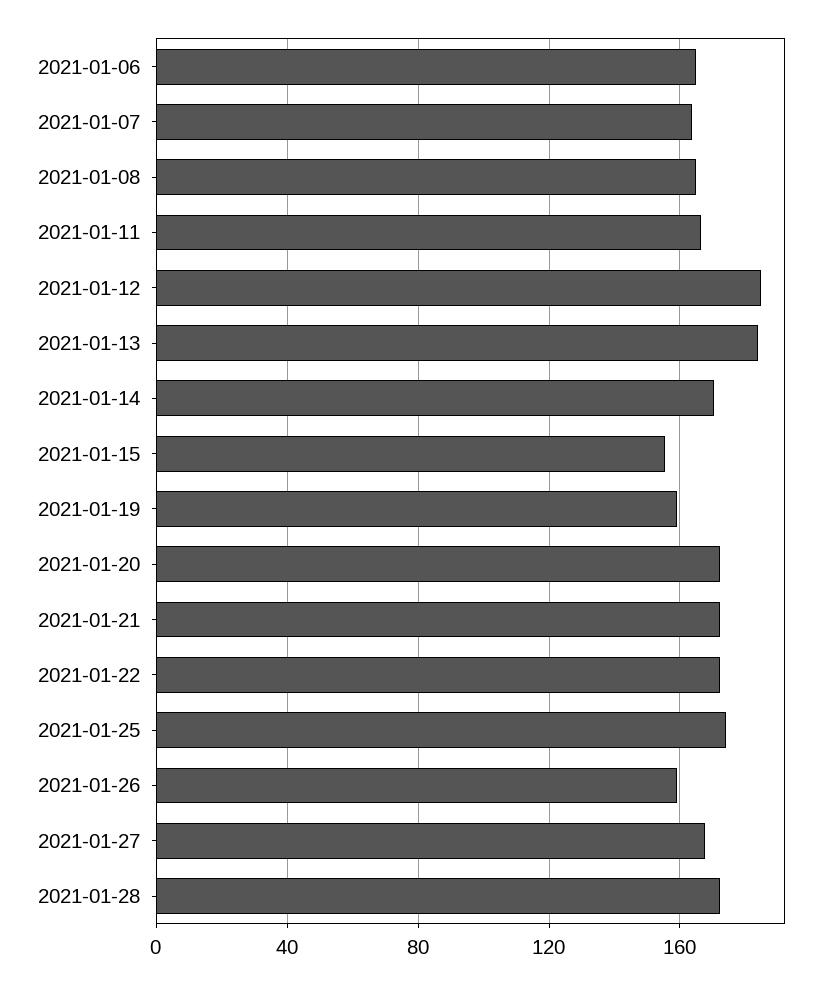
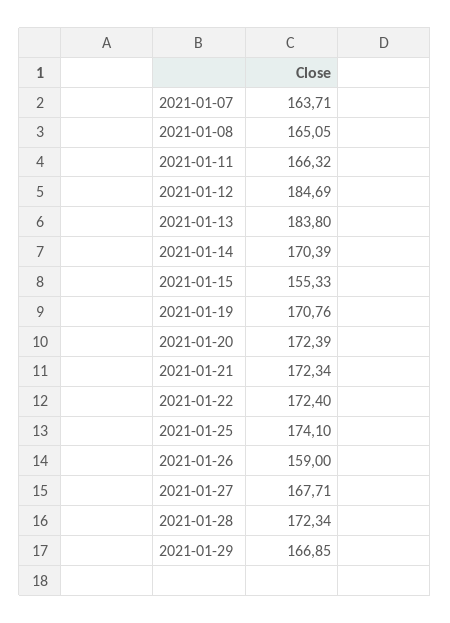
2021-01-06: 165 -> none
2021-01-19: 160 -> 170.76
2021-01-29: none -> 166.85

